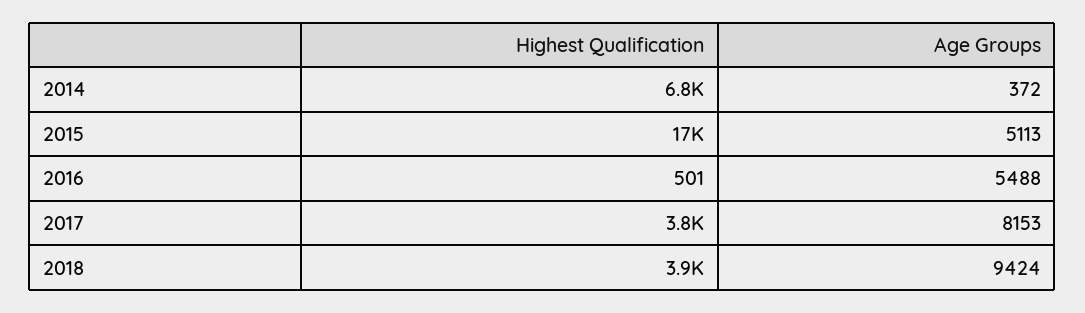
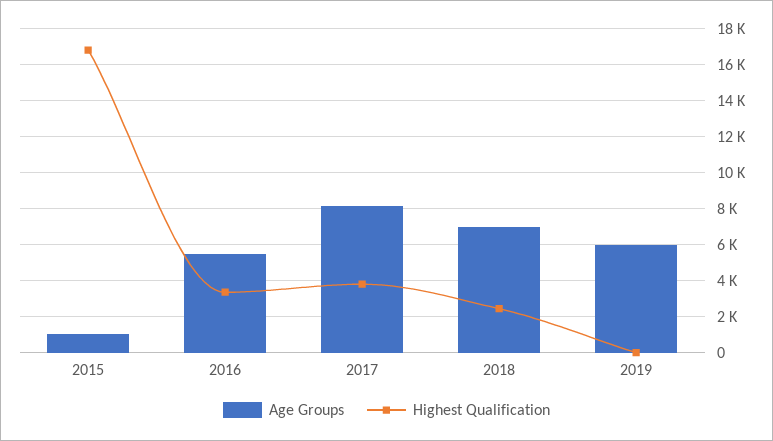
Highest Qualification, 2014: 6800 -> none
Age Groups, 2014: 372 -> none
Age Groups, 2015: 5113 -> 1000
Highest Qualification, 2016: 501 -> 3500
Highest Qualification, 2018: 3900 -> 2500
Age Groups, 2018: 9424 -> 7000
Age Groups, 2019: none -> 6000
Highest Qualification, 2019: none -> 0

